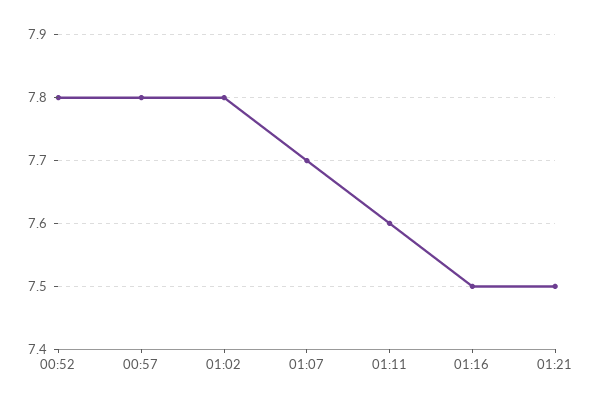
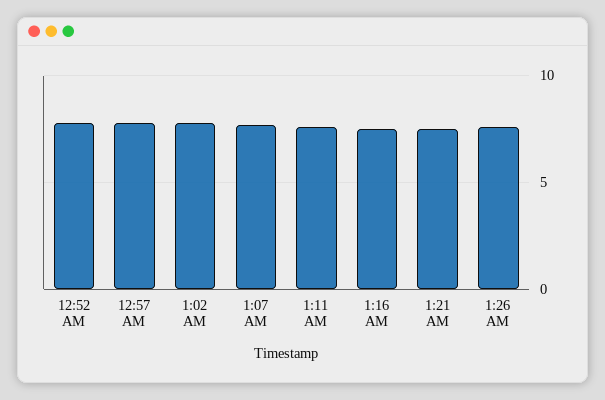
1:26 AM: none -> 7.5

